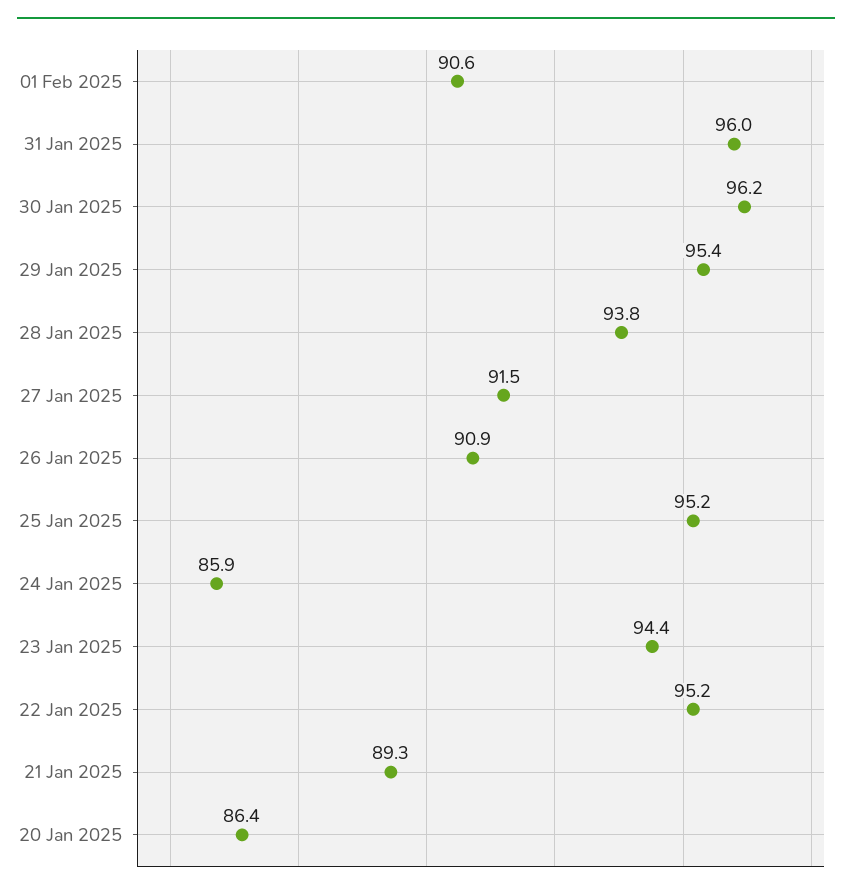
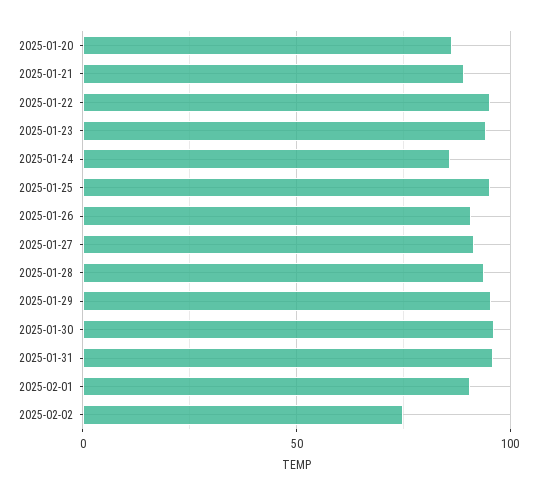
2025-02-02: none -> 75

